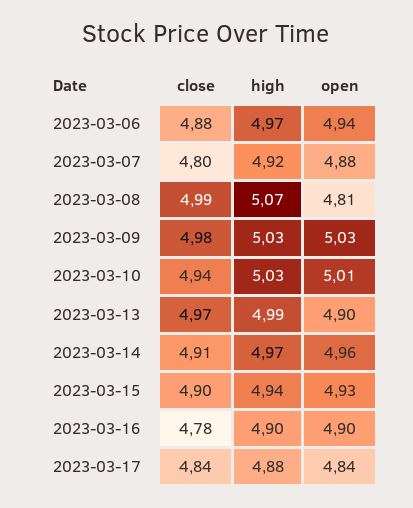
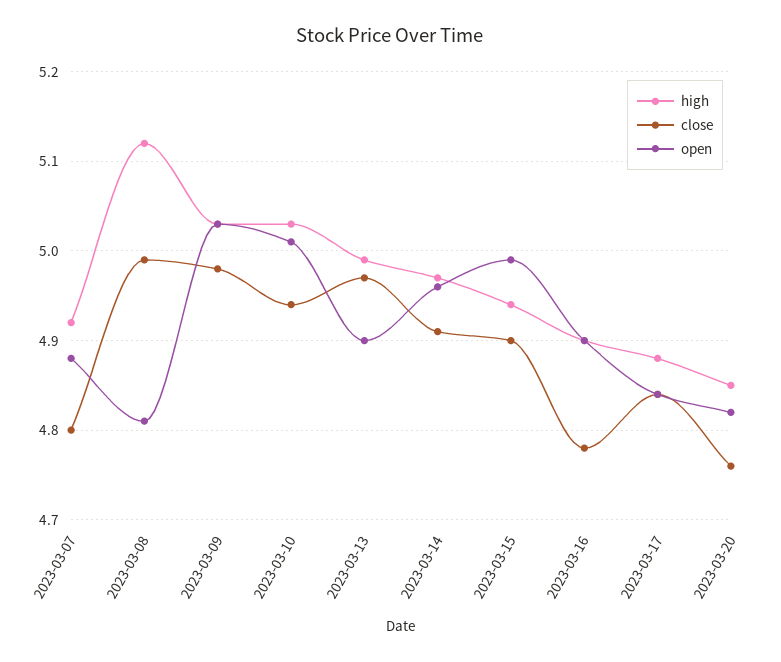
close, 2023-03-06: 4.88 -> none
high, 2023-03-06: 4.97 -> none
open, 2023-03-06: 4.94 -> none
high, 2023-03-08: 5.07 -> 5.12
open, 2023-03-15: 4.93 -> 4.99
high, 2023-03-20: none -> 4.85
close, 2023-03-20: none -> 4.76
open, 2023-03-20: none -> 4.82

